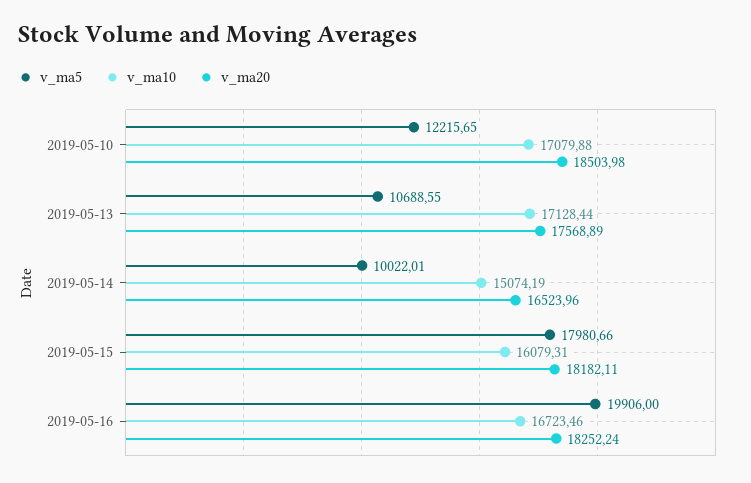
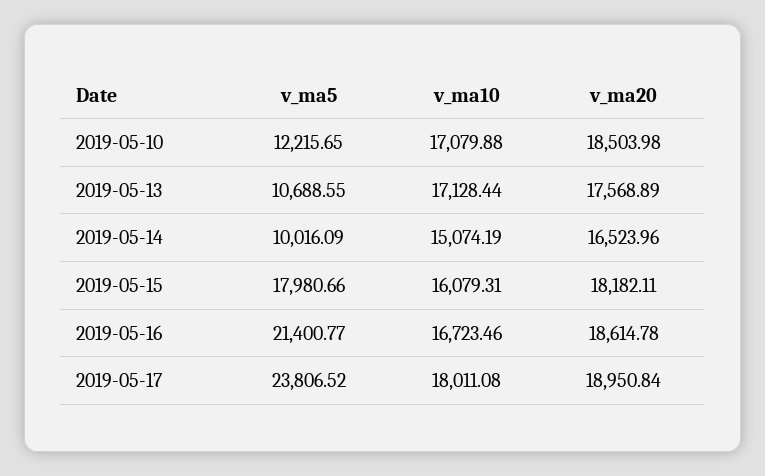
v_ma5, 2019-05-14: 10022.01 -> 10016.09
v_ma5, 2019-05-16: 19906 -> 21400.77
v_ma20, 2019-05-16: 18252.24 -> 18614.78
v_ma5, 2019-05-17: none -> 23806.52
v_ma10, 2019-05-17: none -> 18011.08
v_ma20, 2019-05-17: none -> 18950.84

